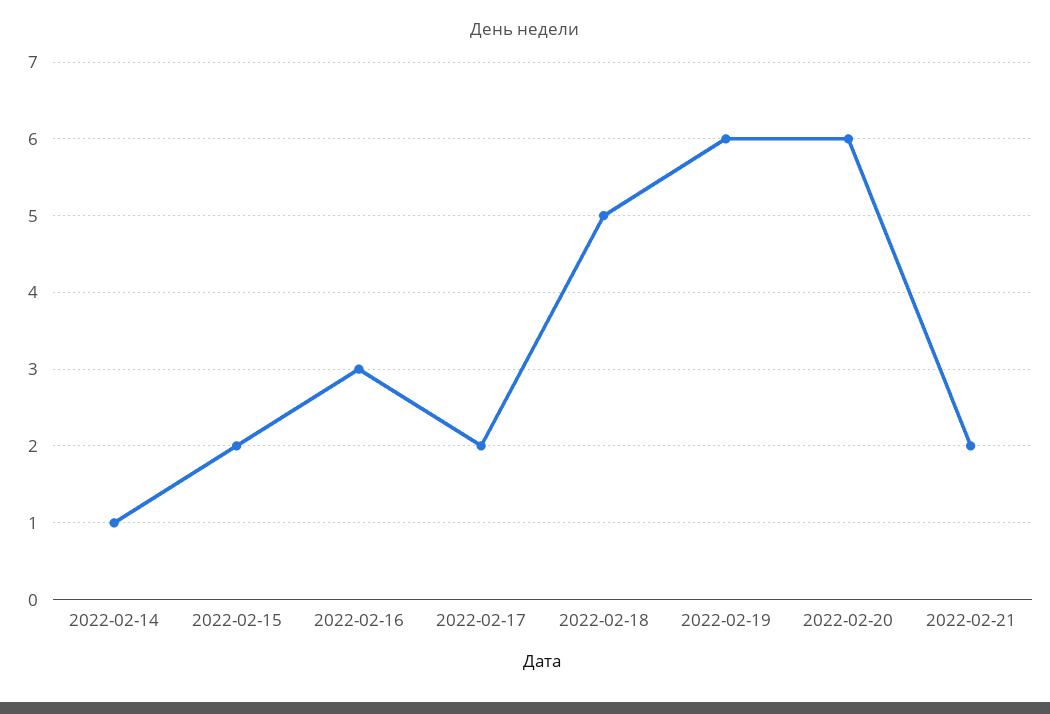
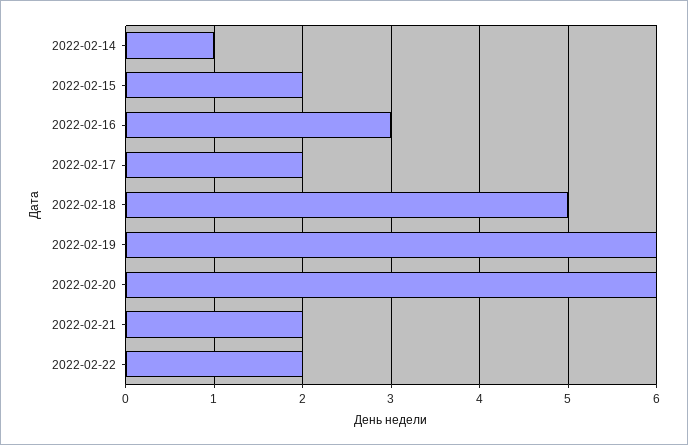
2022-02-22: none -> 2

